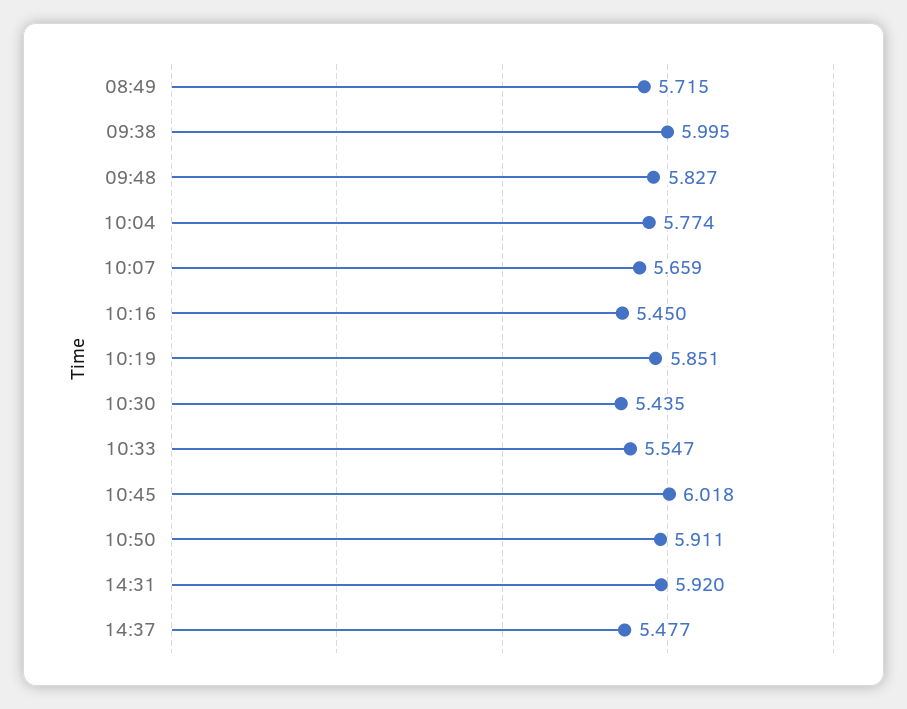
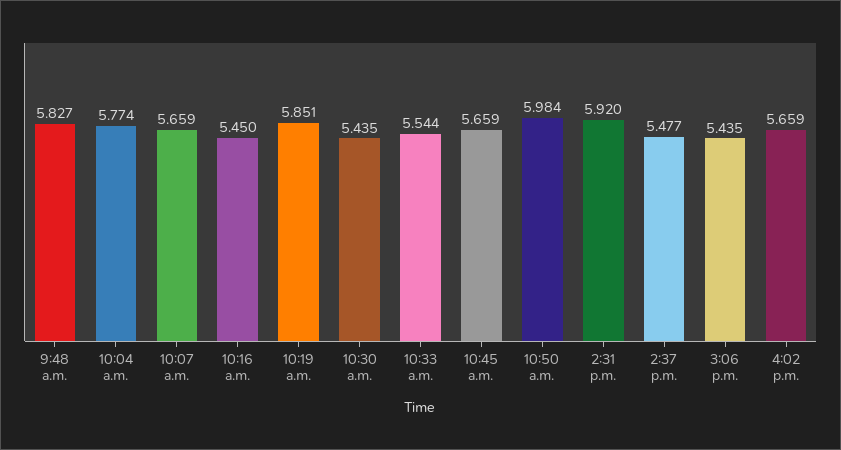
08:49: 5.715 -> none
09:38: 5.995 -> none
10:33: 5.547 -> 5.544
10:45: 6.018 -> 5.659
10:50: 5.911 -> 5.984
3:06 p.m.: none -> 5.435
4:02 p.m.: none -> 5.659

